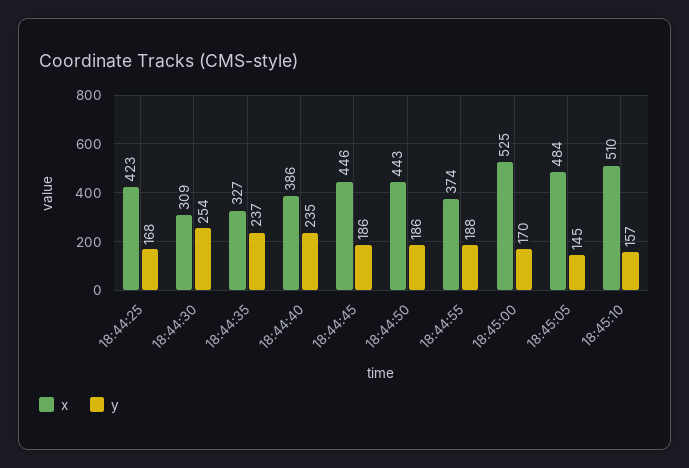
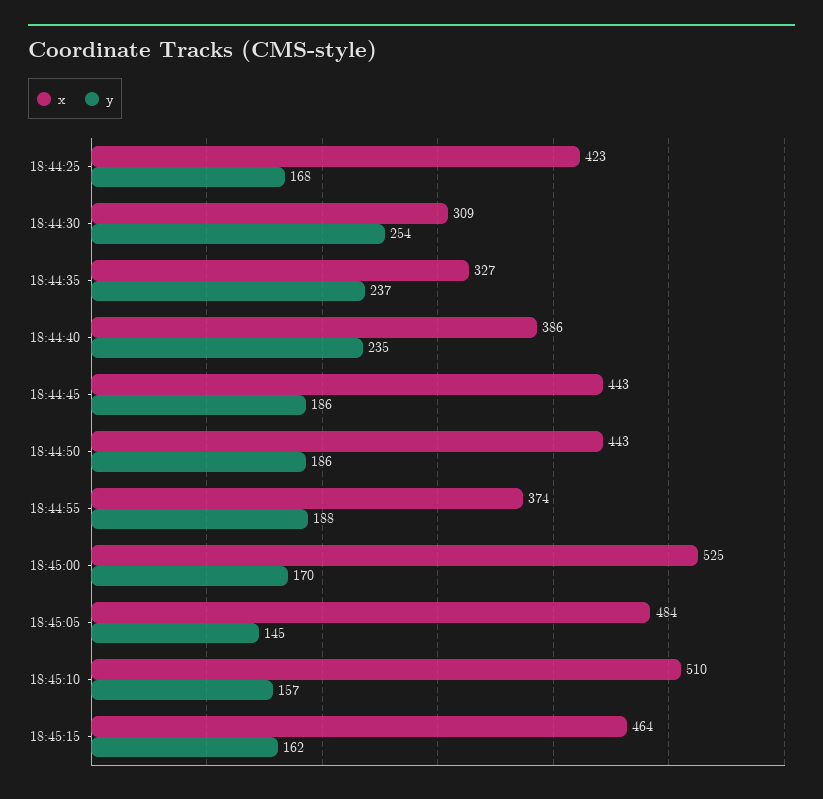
x, 18:44:45: 446 -> 443
x, 18:45:15: none -> 464
y, 18:45:15: none -> 162

